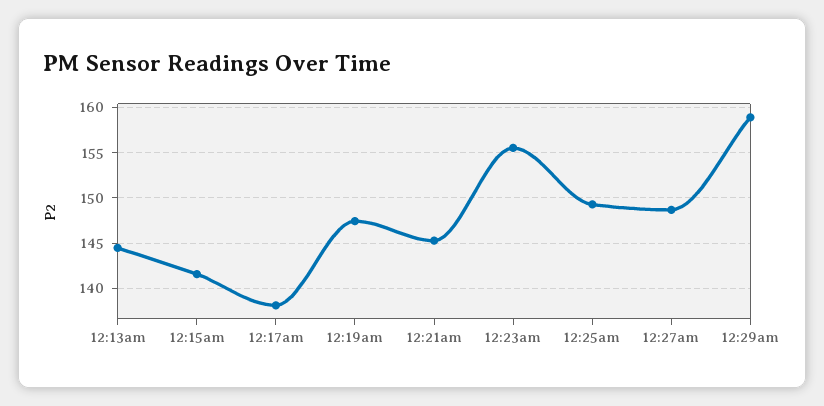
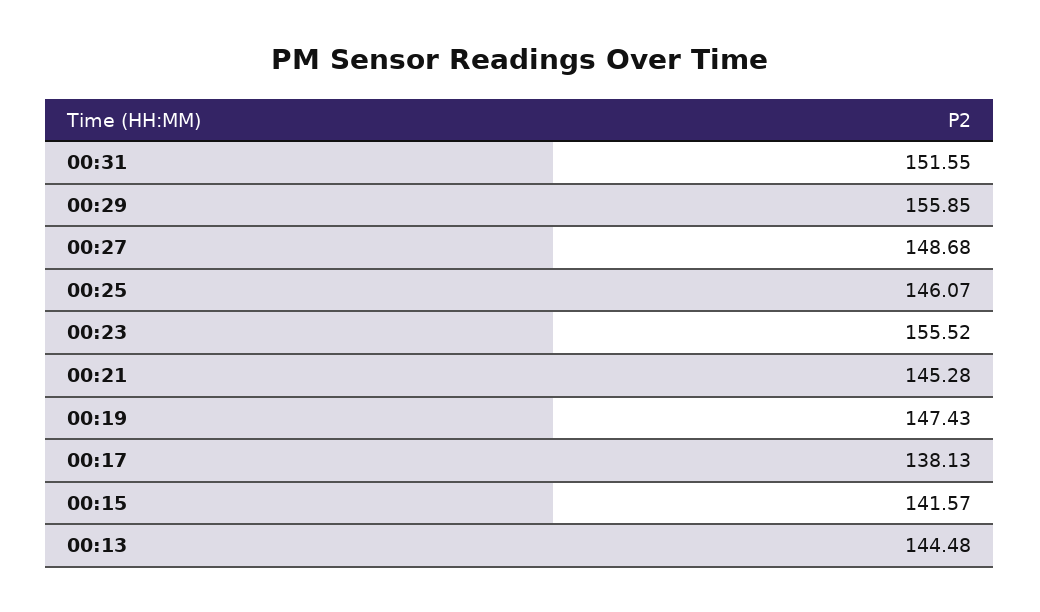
12:25am: 149 -> 146.07
12:29am: 159 -> 155.85
00:31: none -> 151.55

